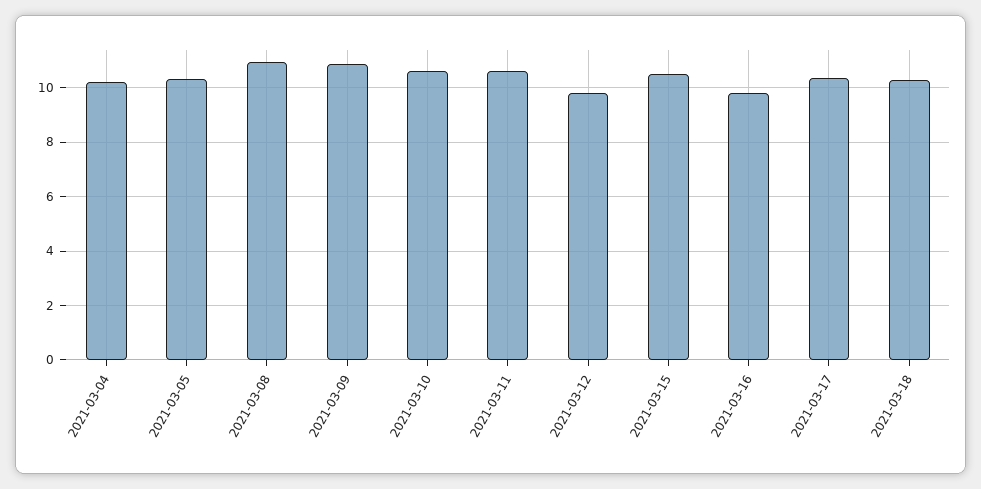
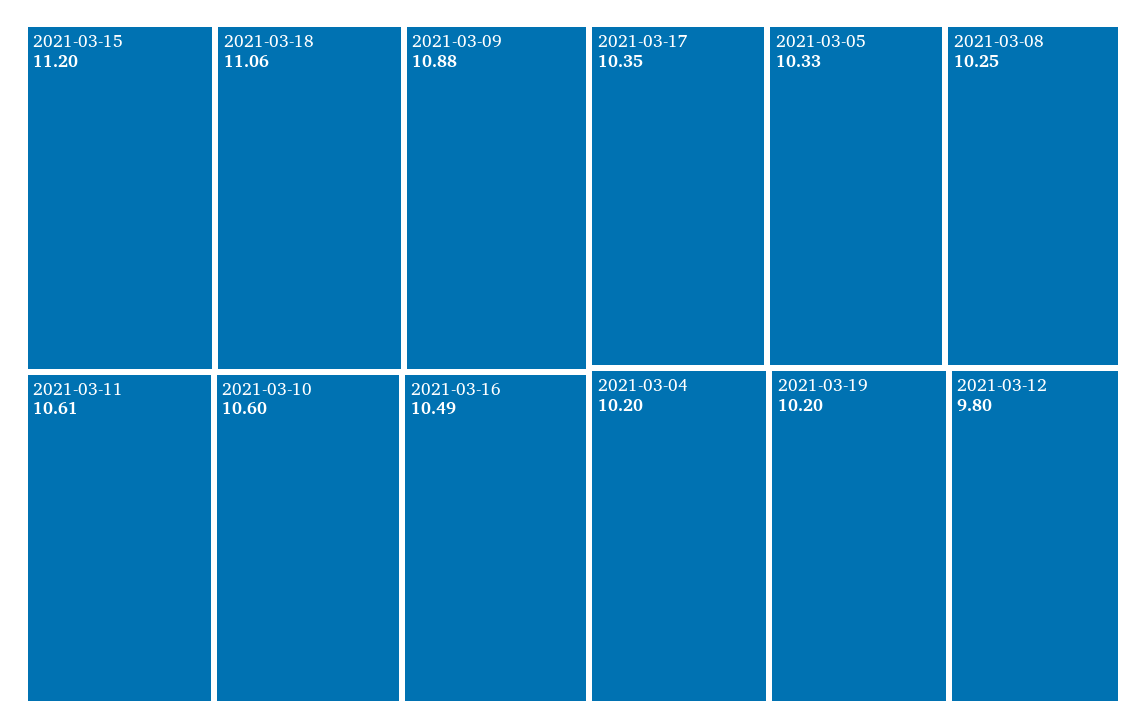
2021-03-08: 11 -> 10.25
2021-03-15: 10.5 -> 11.2
2021-03-16: 9.75 -> 10.49
2021-03-18: 10.25 -> 11.06
2021-03-19: none -> 10.2

